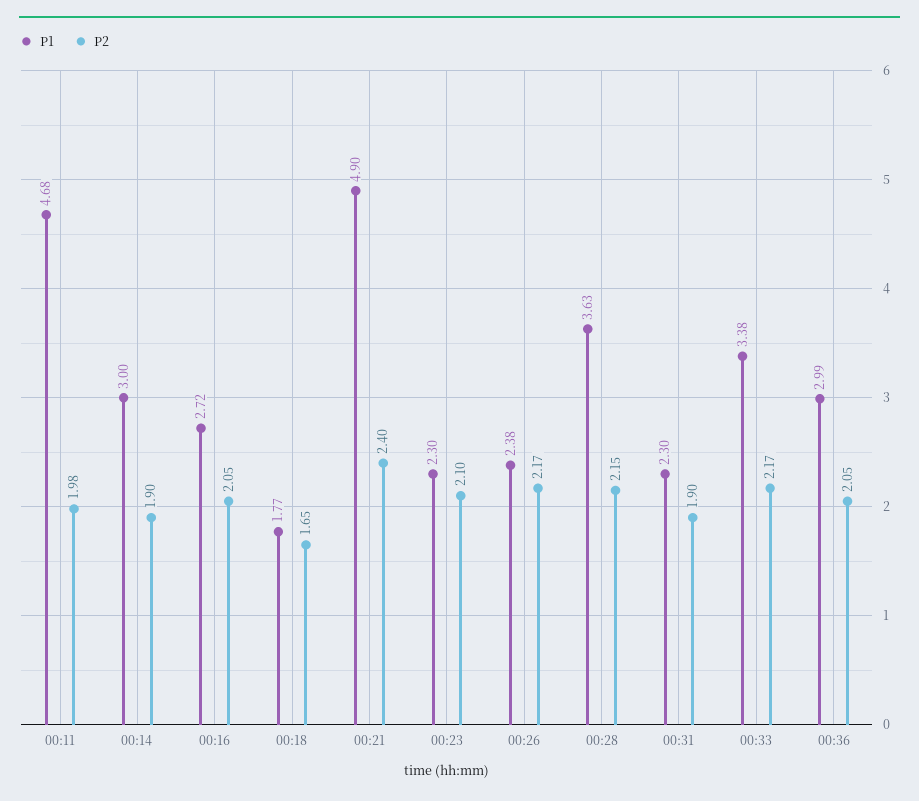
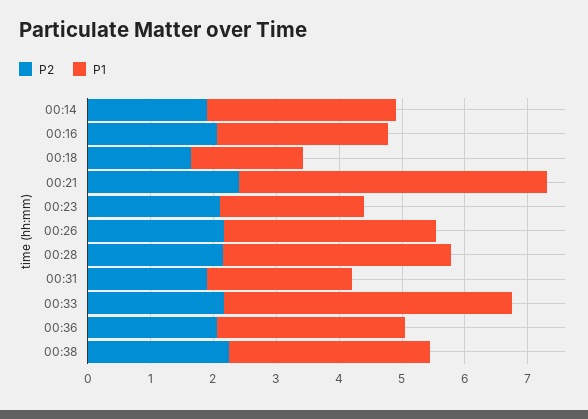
P1, 00:11: 4.68 -> none
P2, 00:11: 1.98 -> none
P1, 00:26: 2.38 -> 3.4
P1, 00:33: 3.38 -> 4.6
P2, 00:38: none -> 2.2
P1, 00:38: none -> 3.2

